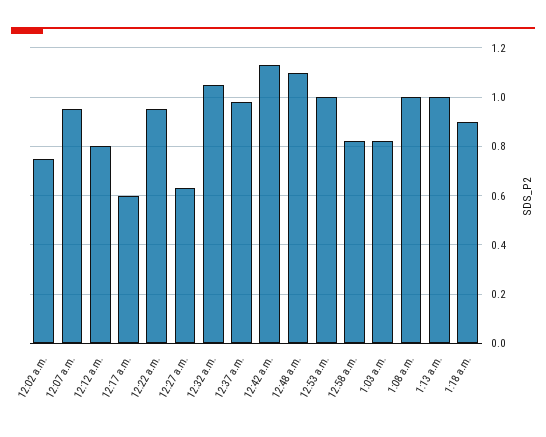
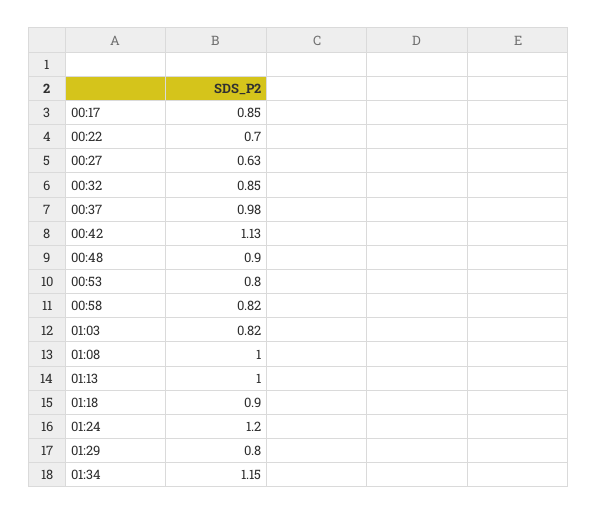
12:02 a.m.: 0.75 -> none
12:07 a.m.: 0.95 -> none
12:12 a.m.: 0.8 -> none
12:17 a.m.: 0.6 -> 0.85
12:22 a.m.: 0.95 -> 0.7
12:32 a.m.: 1.05 -> 0.85
12:48 a.m.: 1.1 -> 0.9
12:53 a.m.: 1 -> 0.8
01:24: none -> 1.2
01:29: none -> 0.8
01:34: none -> 1.15

